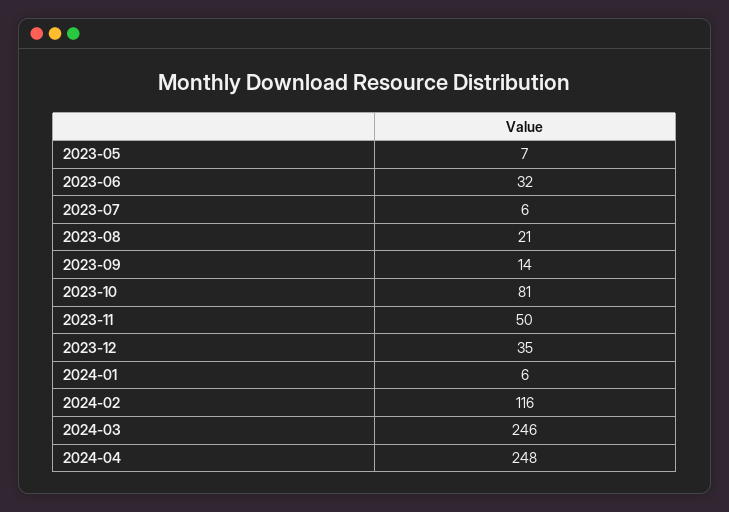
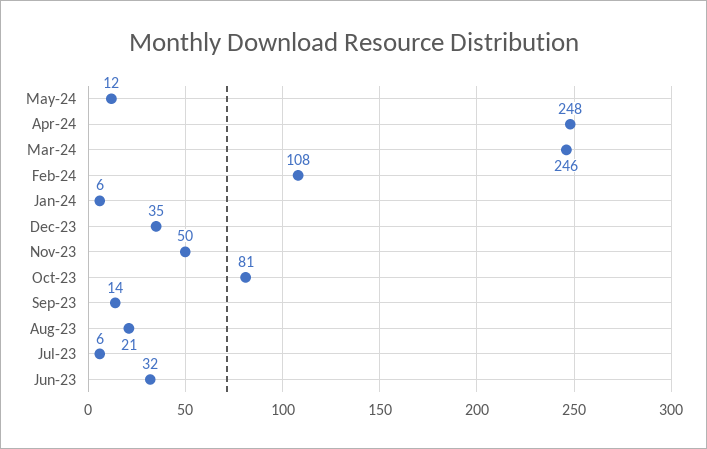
2023-05: 7 -> none
2024-02: 116 -> 108
May-24: none -> 12

